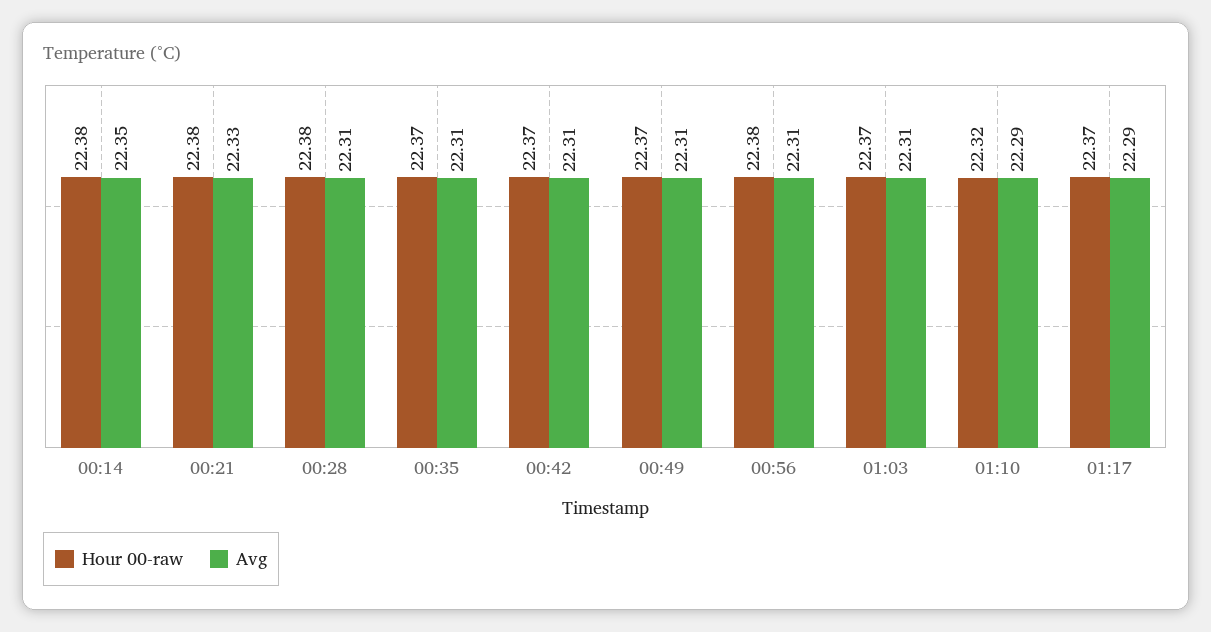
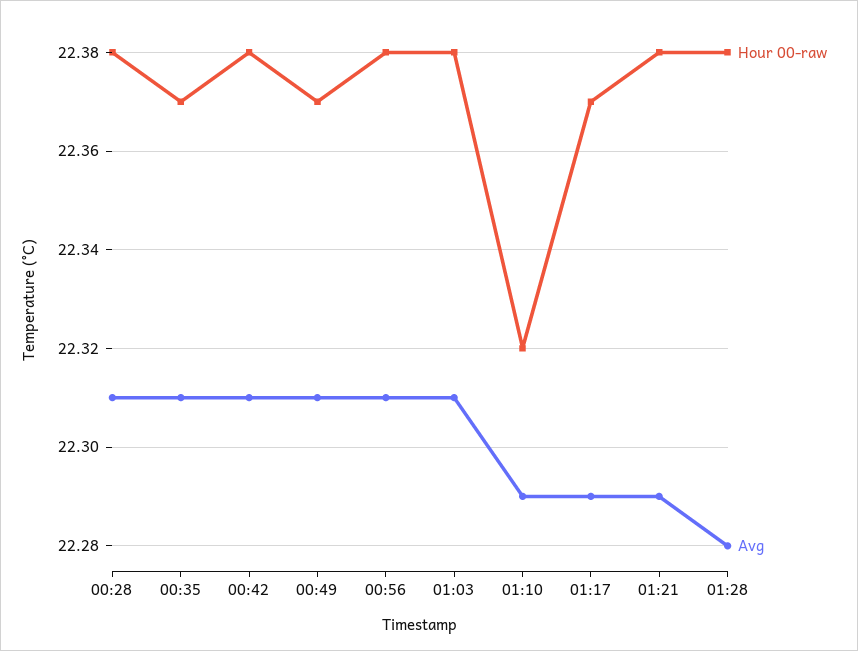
Hour 00-raw, 00:14: 22.38 -> none
Avg, 00:14: 22.35 -> none
Hour 00-raw, 00:21: 22.38 -> none
Avg, 00:21: 22.33 -> none
Hour 00-raw, 00:42: 22.37 -> 22.38
Hour 00-raw, 01:03: 22.37 -> 22.38
Hour 00-raw, 01:21: none -> 22.38
Avg, 01:21: none -> 22.29
Hour 00-raw, 01:28: none -> 22.38
Avg, 01:28: none -> 22.28

